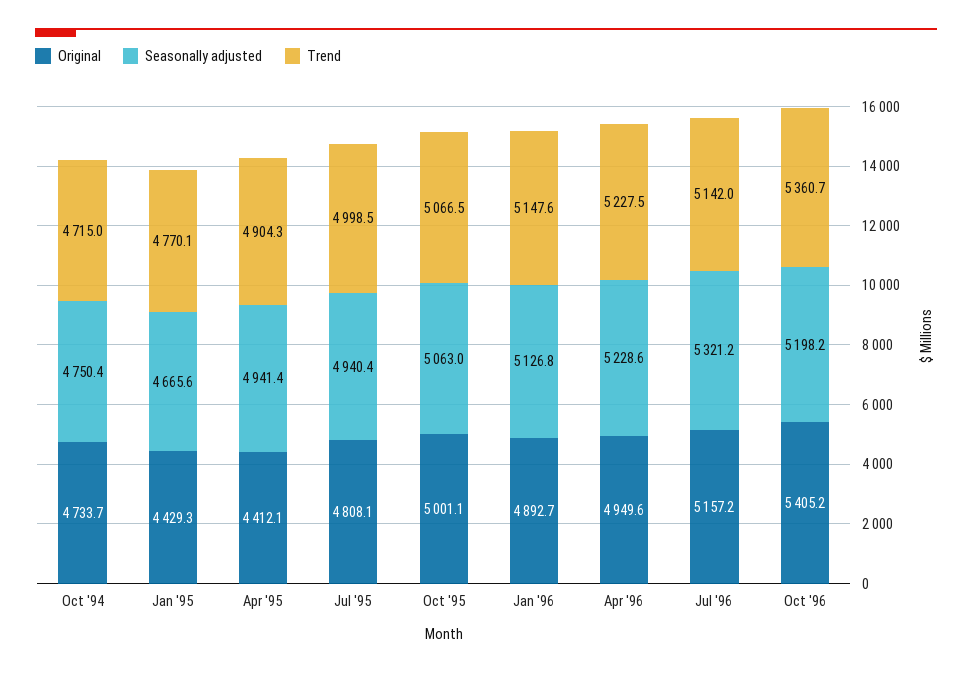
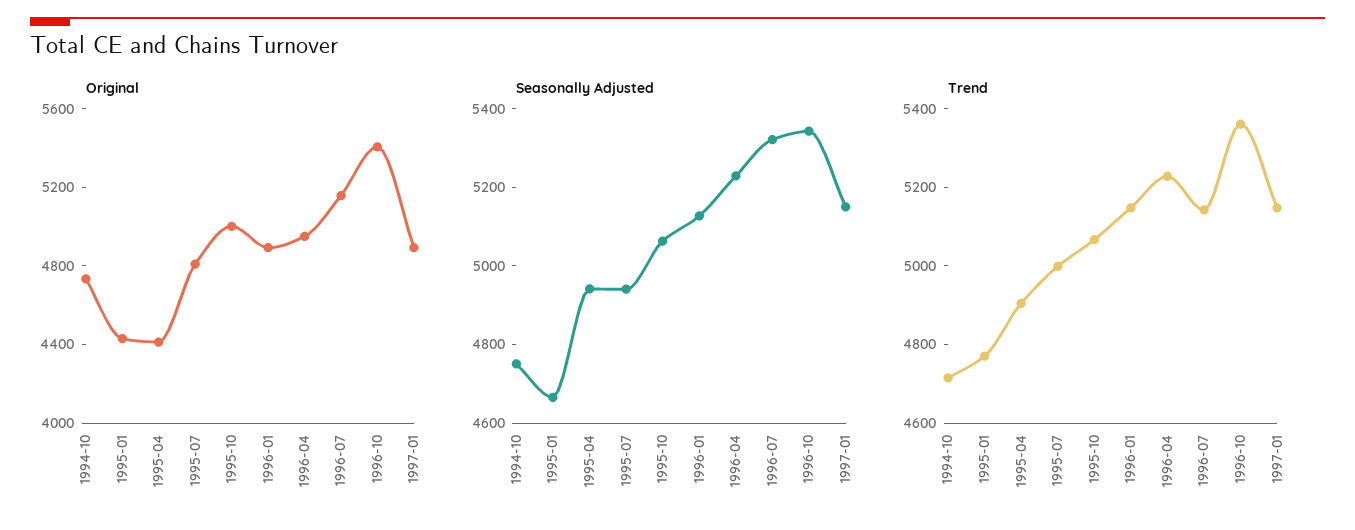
Seasonally adjusted, Oct '96: 5198.2 -> 5350
Original, 1997-01: none -> 4900
Seasonally adjusted, 1997-01: none -> 5150
Trend, 1997-01: none -> 5150

